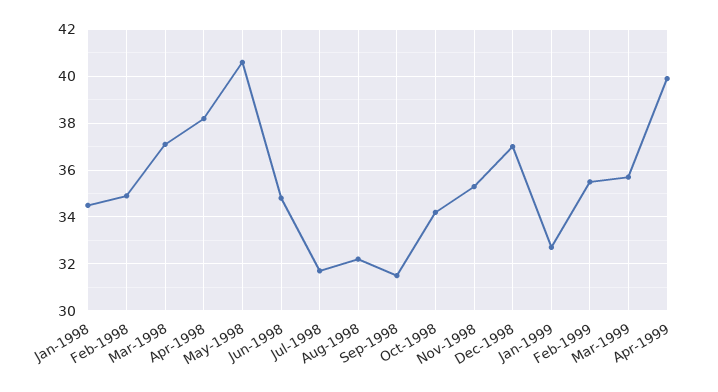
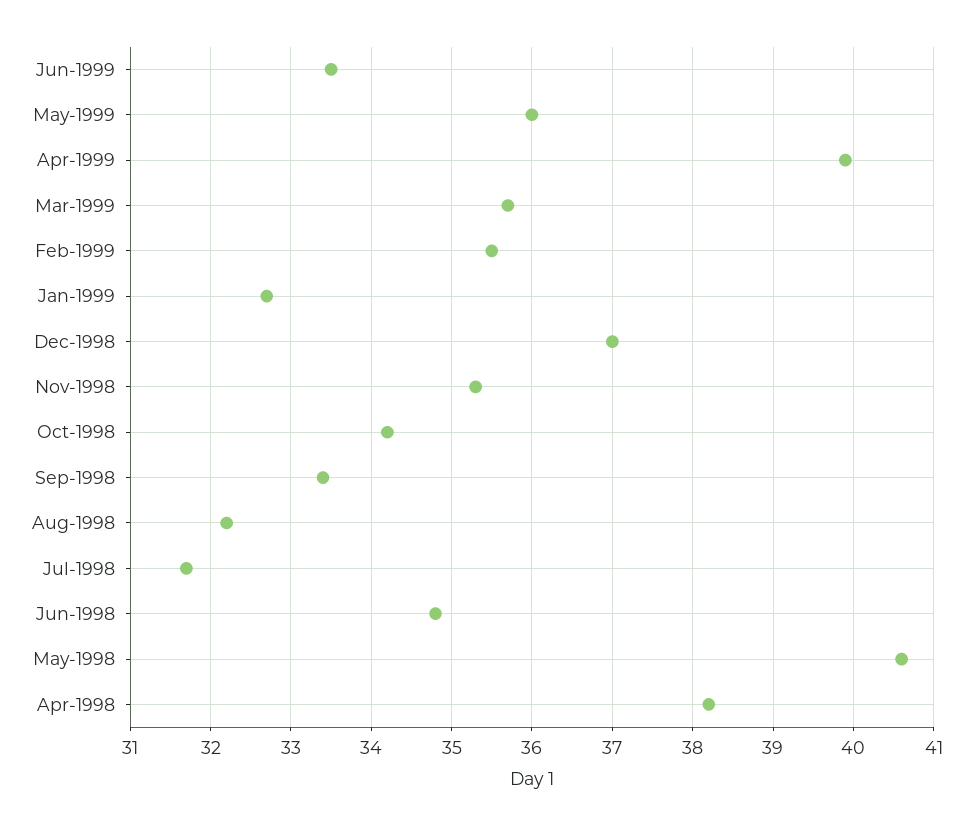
Jan-1998: 34.5 -> none
Feb-1998: 35 -> none
Mar-1998: 37 -> none
Sep-1998: 31.5 -> 33.4
Jun-1999: none -> 33.5
May-1999: none -> 36

